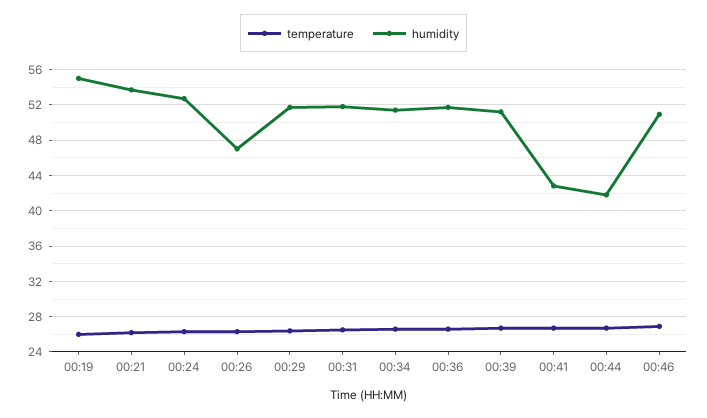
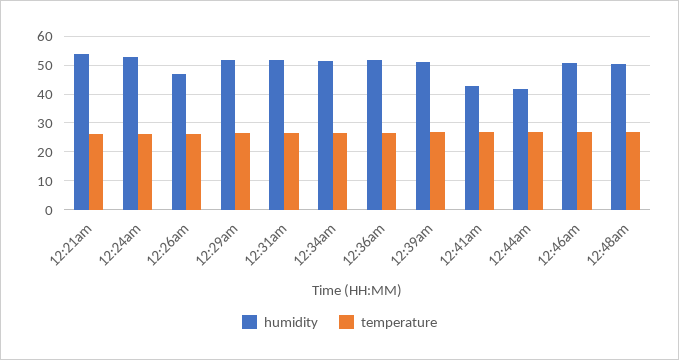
temperature, 00:19: 26 -> none
humidity, 00:19: 55 -> none
humidity, 12:48am: none -> 50
temperature, 12:48am: none -> 27.5

